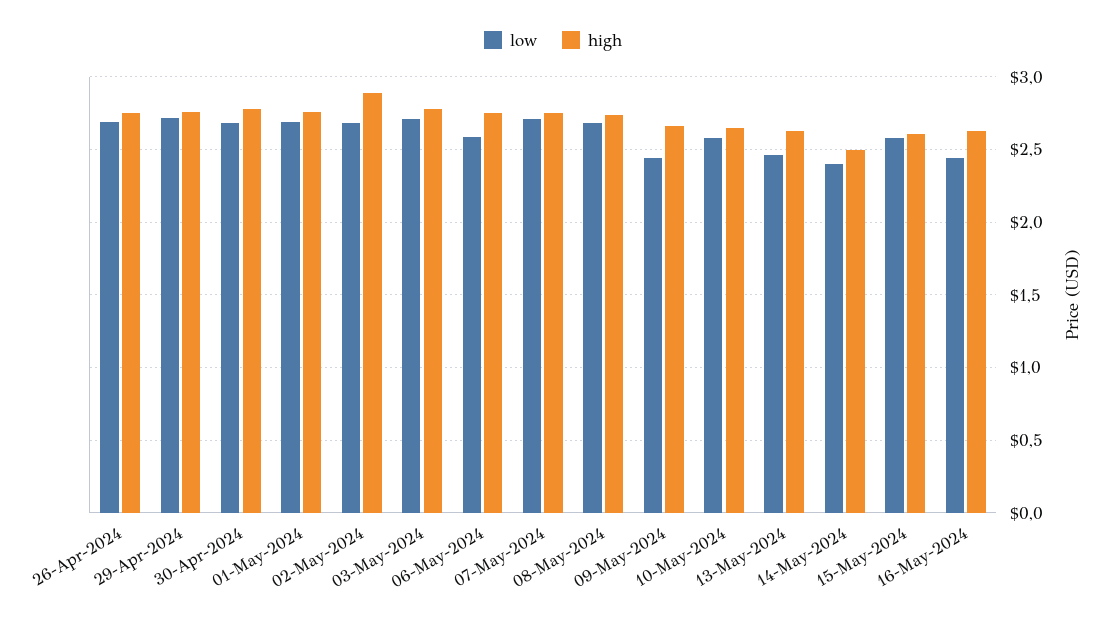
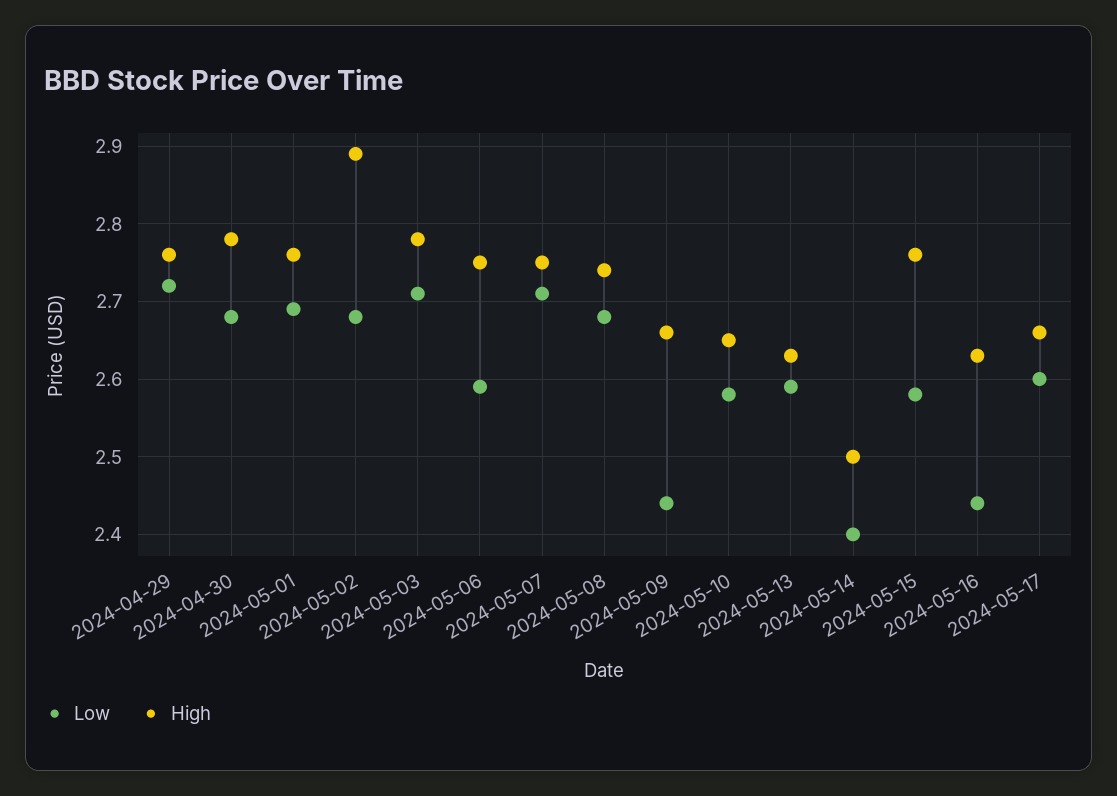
low, 26-Apr-2024: 2.7 -> none
high, 26-Apr-2024: 2.75 -> none
low, 13-May-2024: 2.45 -> 2.59
high, 15-May-2024: 2.6 -> 2.76
low, 2024-05-17: none -> 2.6
high, 2024-05-17: none -> 2.66

